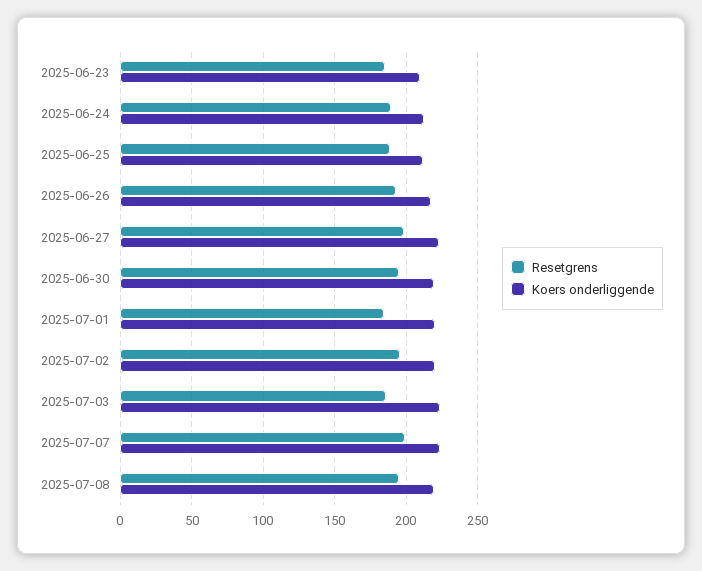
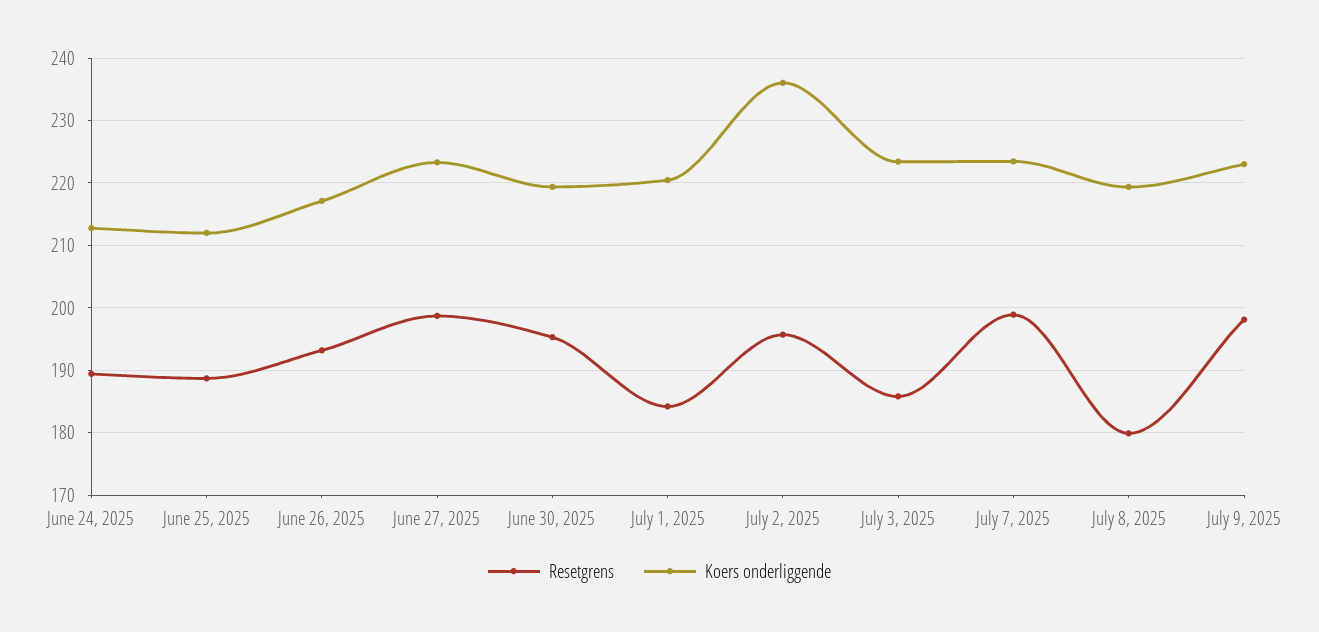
Resetgrens, 2025-06-23: 185 -> none
Koers onderliggende, 2025-06-23: 210 -> none
Koers onderliggende, 2025-07-02: 220 -> 236
Resetgrens, 2025-07-08: 195 -> 180
Resetgrens, July 9, 2025: none -> 198
Koers onderliggende, July 9, 2025: none -> 223

